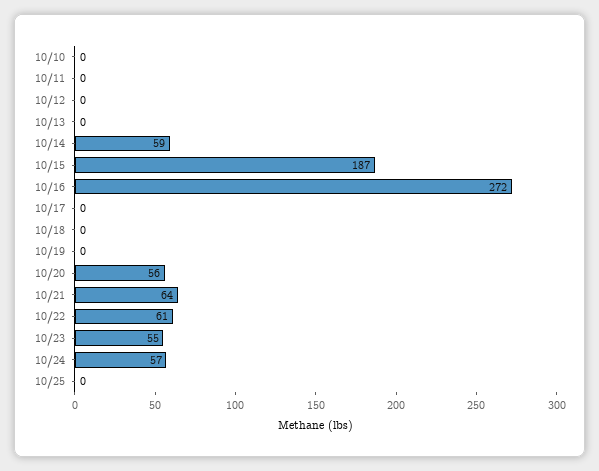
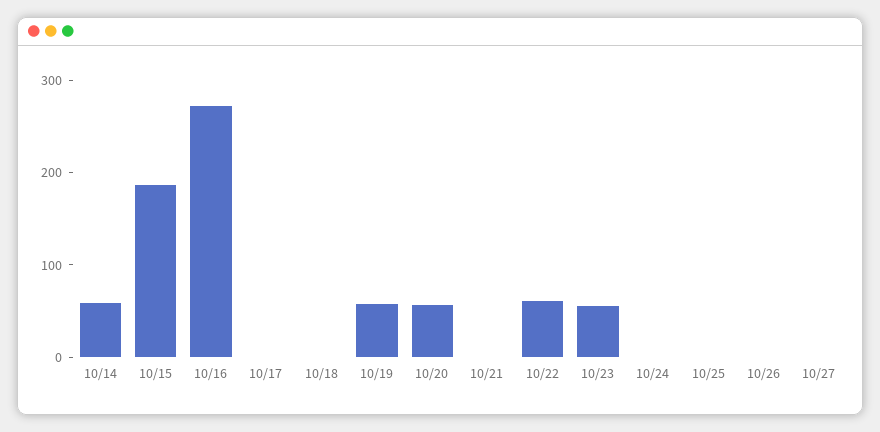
10/10: 0 -> none
10/11: 0 -> none
10/12: 0 -> none
10/13: 0 -> none
10/19: 0 -> 60
10/21: 64 -> 0
10/24: 57 -> 0
10/26: none -> 0
10/27: none -> 0

